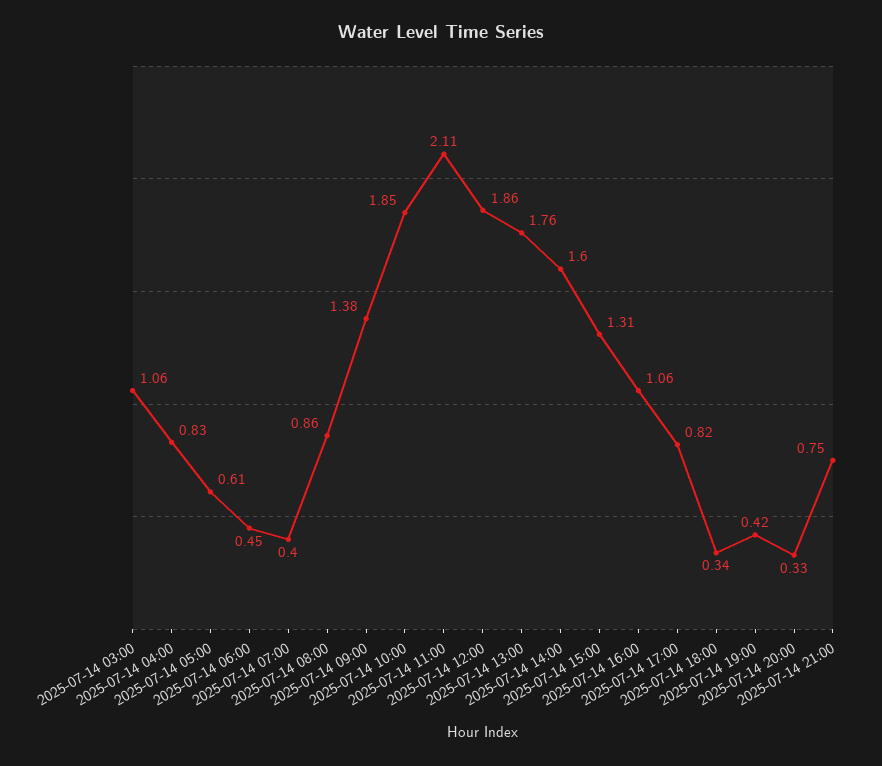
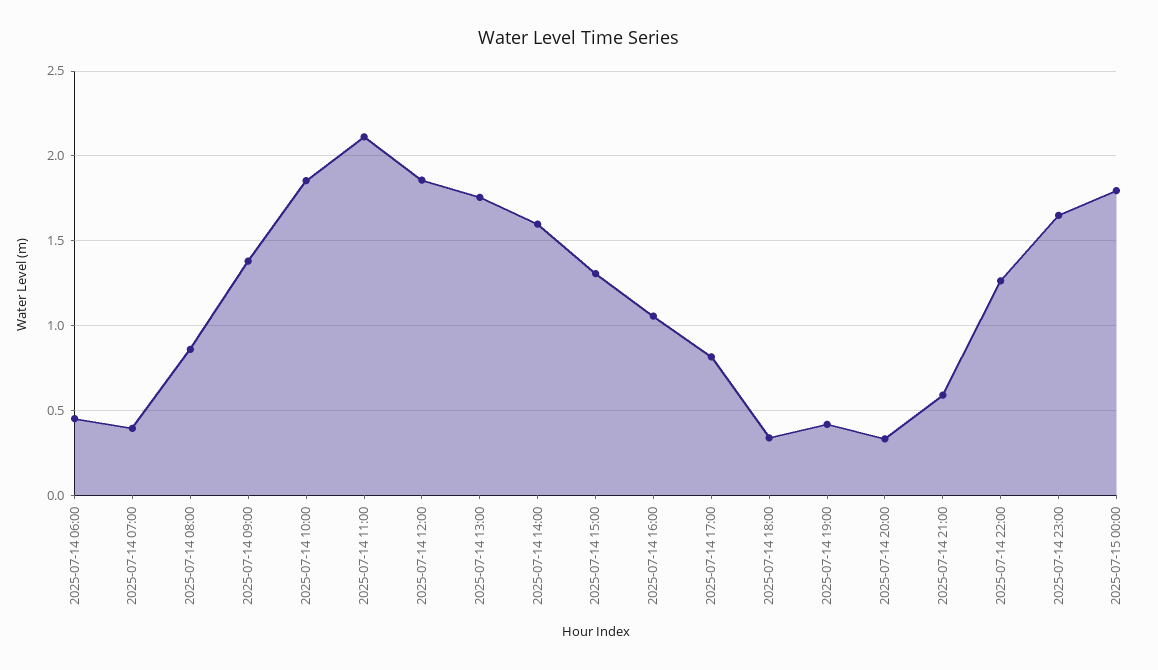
2025-07-14 03:00: 1.06 -> none
2025-07-14 04:00: 0.83 -> none
2025-07-14 05:00: 0.61 -> none
2025-07-14 21:00: 0.75 -> 0.6
2025-07-14 22:00: none -> 1.25
2025-07-14 23:00: none -> 1.65
2025-07-15 00:00: none -> 1.8

